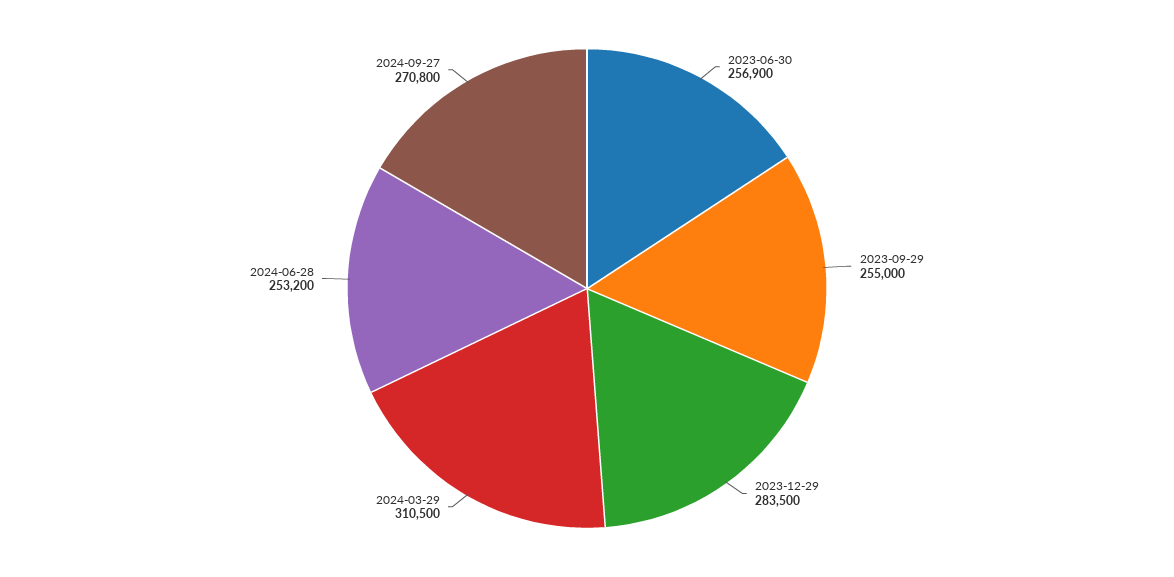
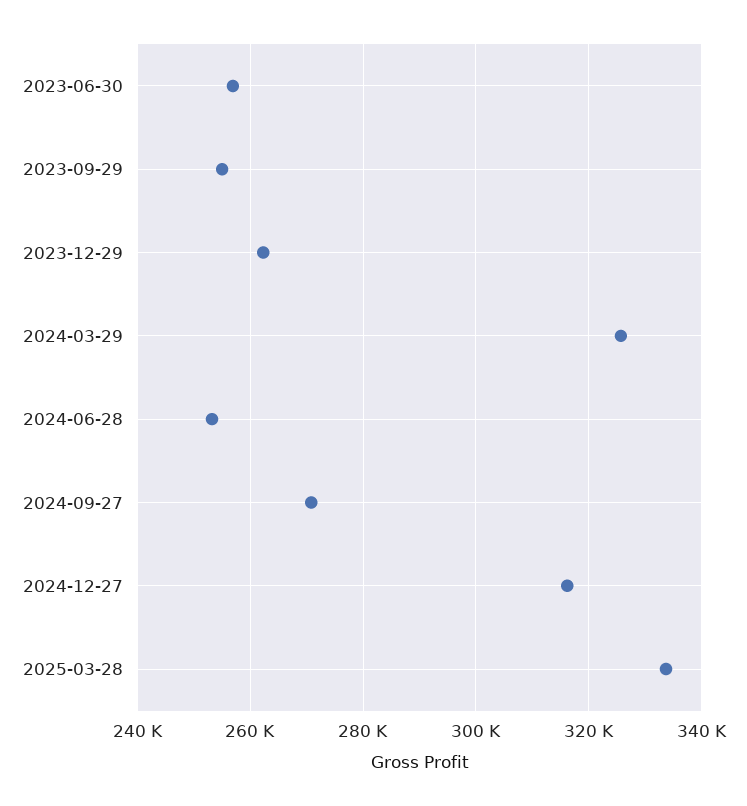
2023-12-29: 283500 -> 262000
2024-03-29: 310500 -> 326000
2024-12-27: none -> 316000
2025-03-28: none -> 334000

